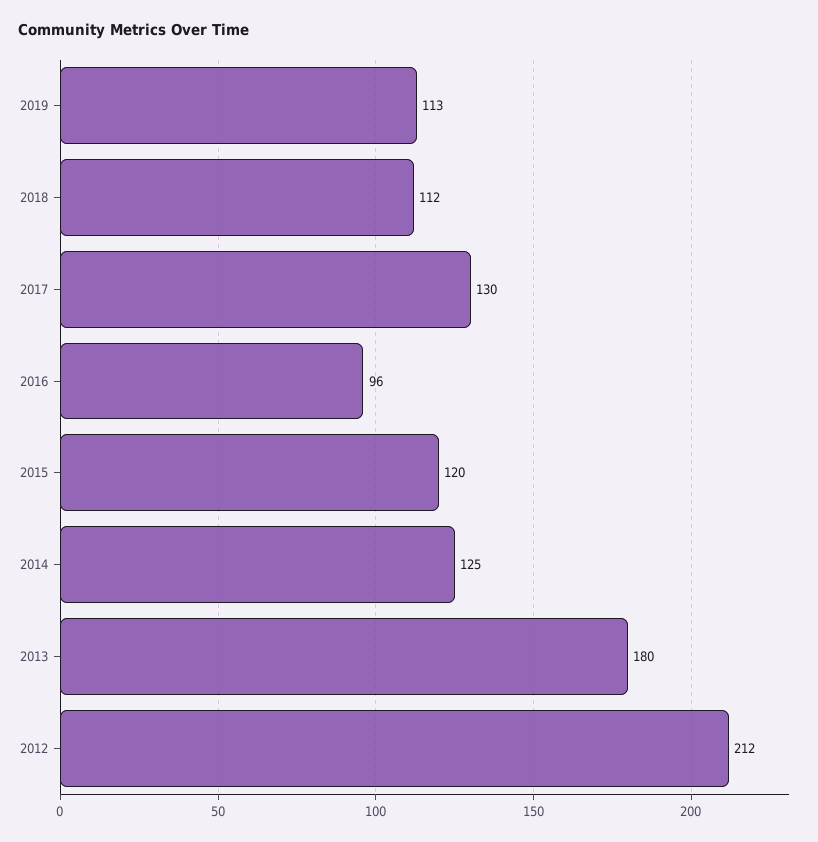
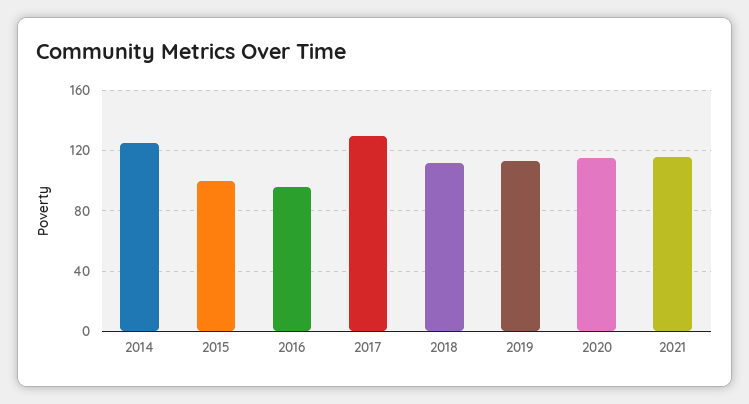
2015: 120 -> 100
2013: 180 -> none
2012: 212 -> none
2020: none -> 115
2021: none -> 115

